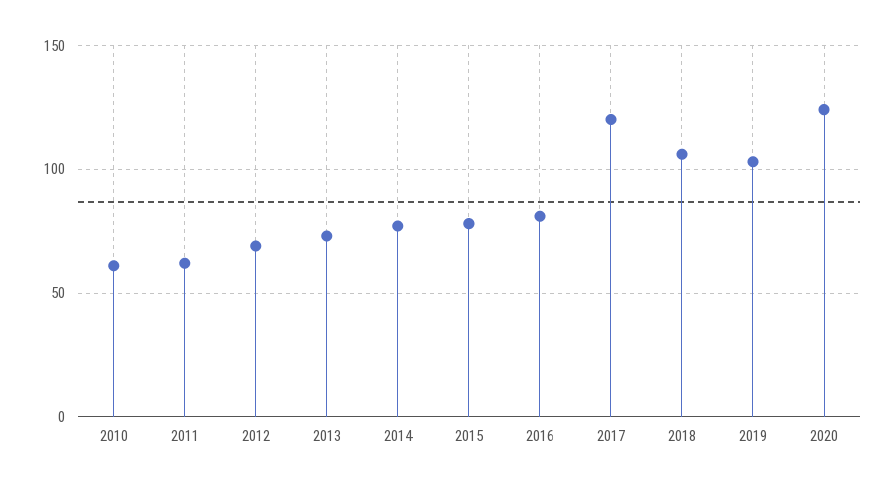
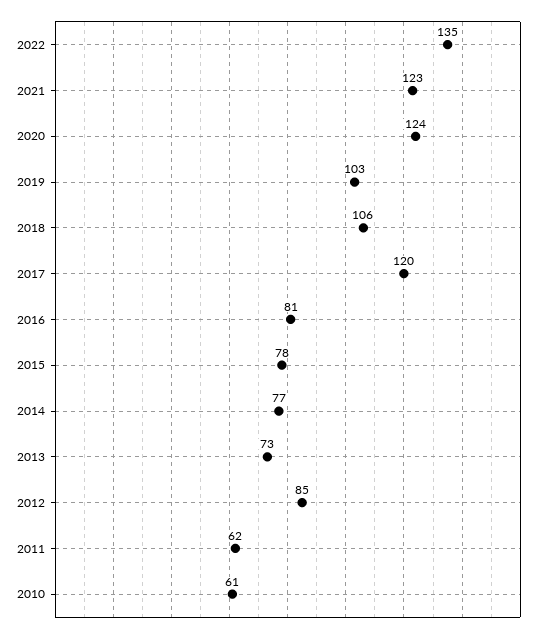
2012: 70 -> 85
2022: none -> 135
2021: none -> 123

